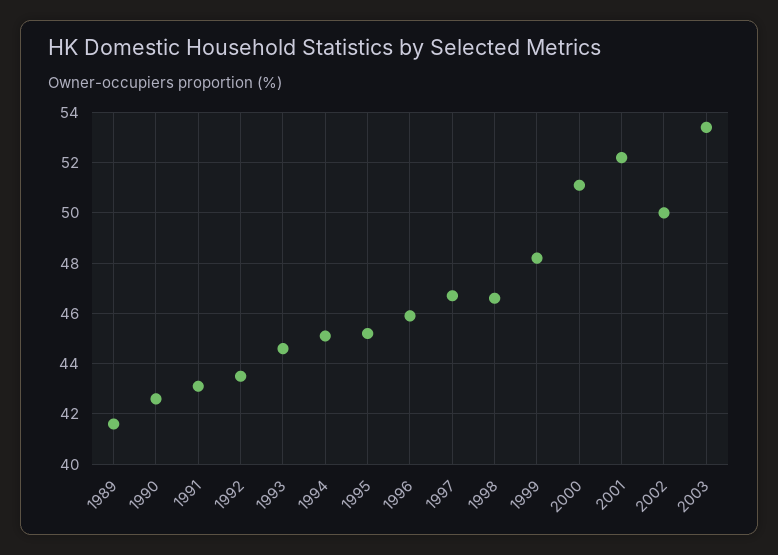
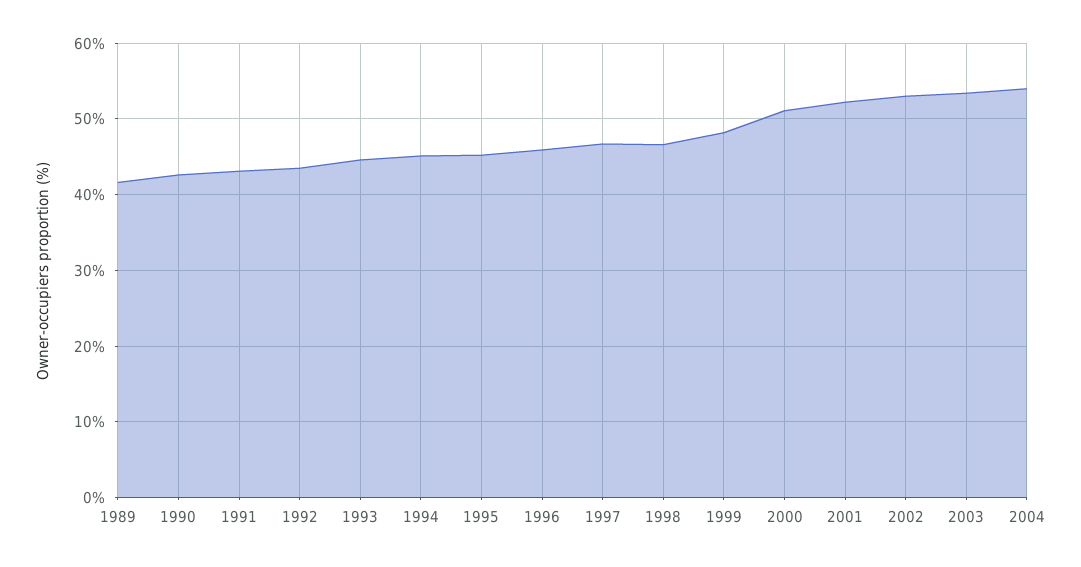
2002: 50 -> 53
2004: none -> 54

